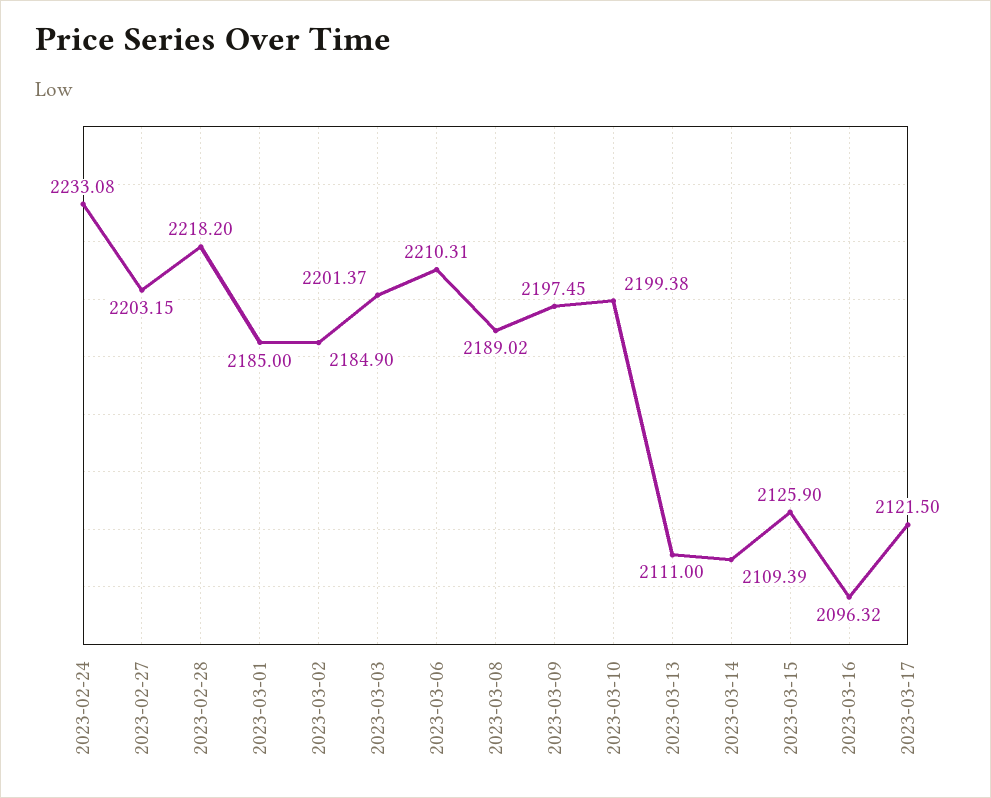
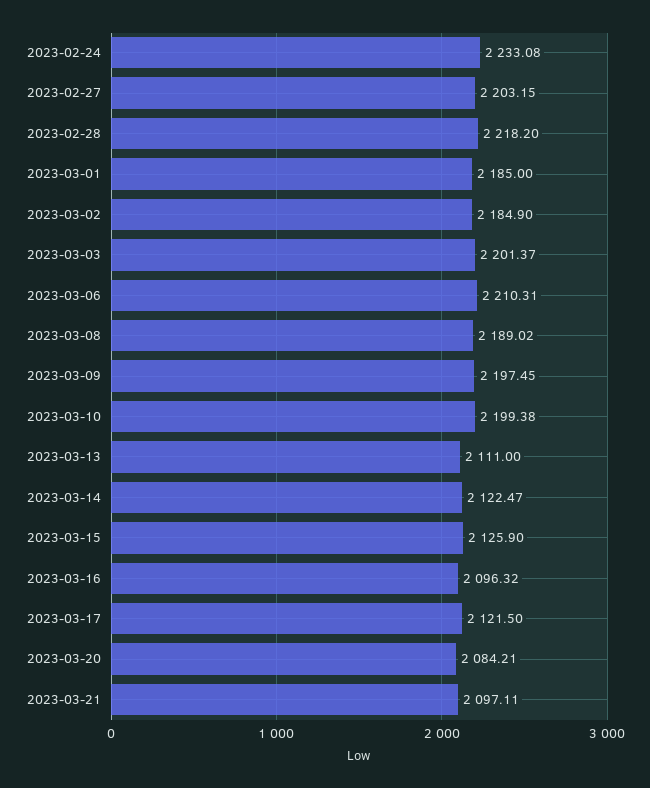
2023-03-14: 2109.39 -> 2122.47
2023-03-20: none -> 2084.21
2023-03-21: none -> 2097.11

